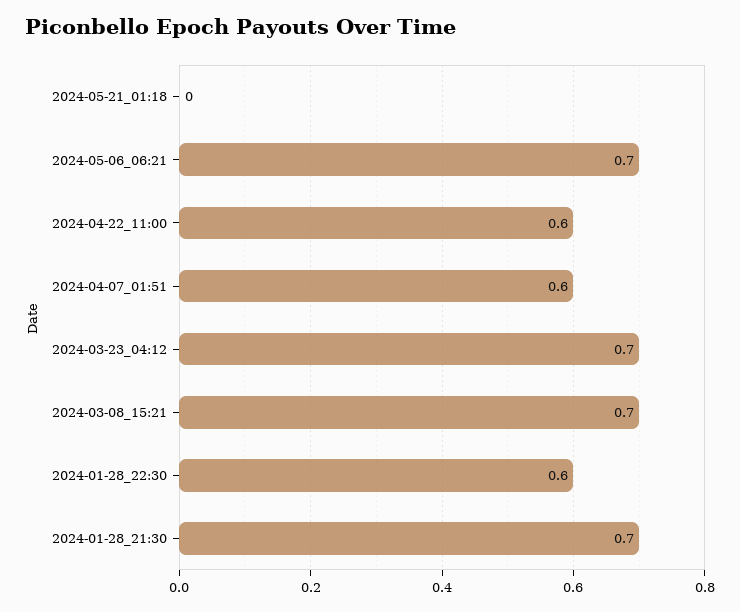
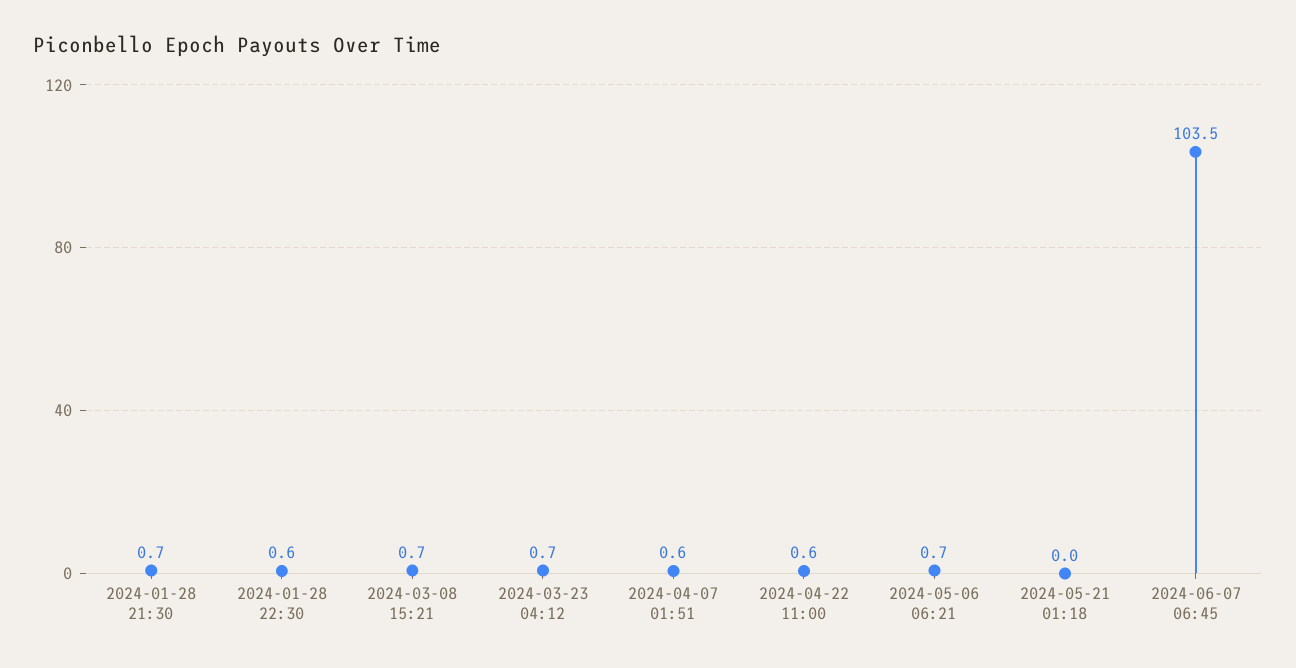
2024-06-07 06:45: none -> 103.5

